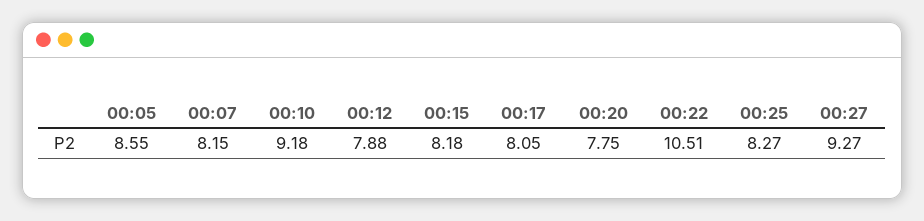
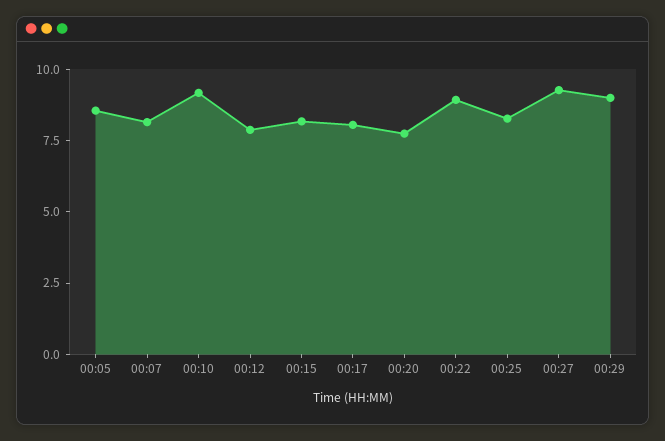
00:22: 10.51 -> 9
00:29: none -> 9

